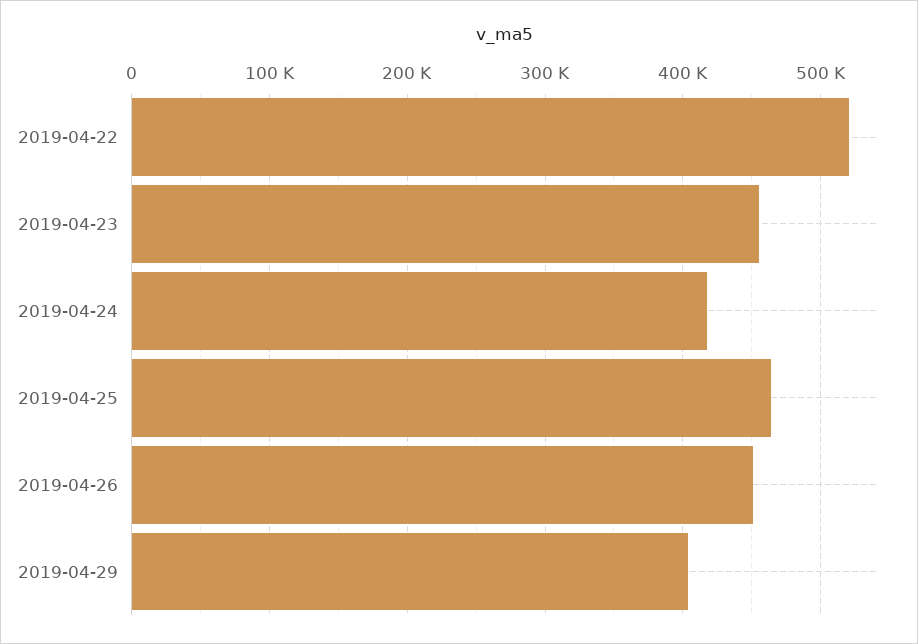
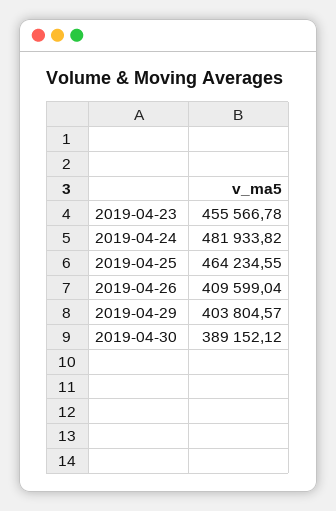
2019-04-22: 520000 -> none
2019-04-24: 420000 -> 481933.82
2019-04-26: 450000 -> 409599.04
2019-04-30: none -> 389152.12

